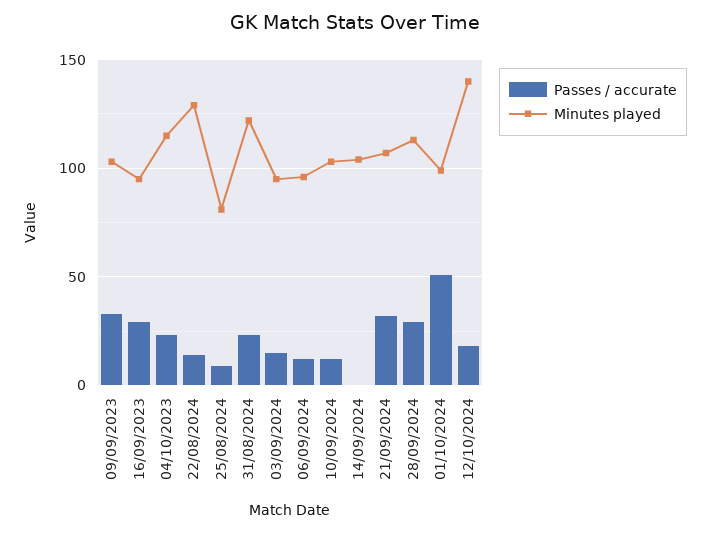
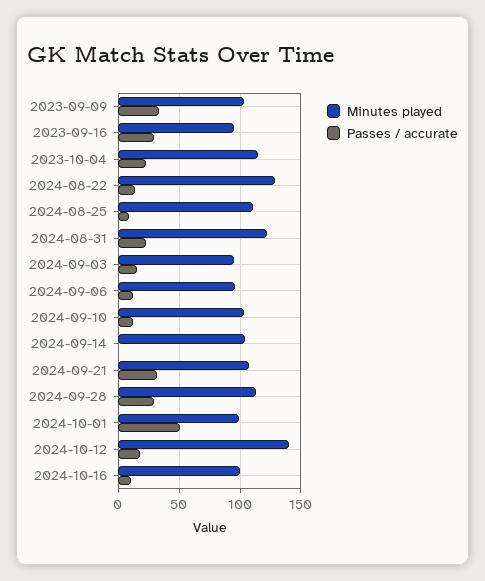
Minutes played, 25/08/2024: 80 -> 110
Minutes played, 2024-10-16: none -> 100
Passes / accurate, 2024-10-16: none -> 10

